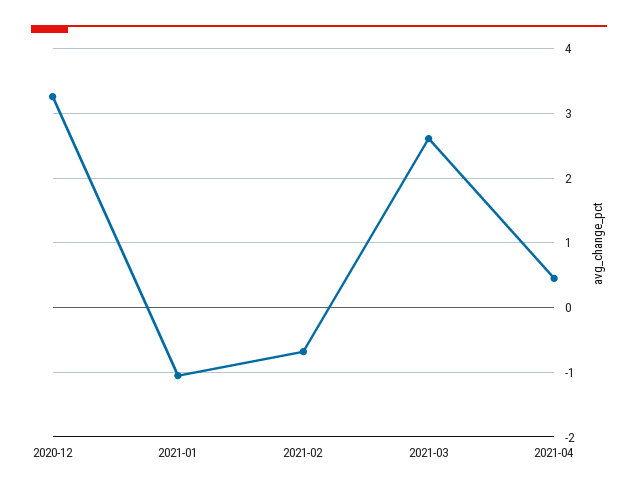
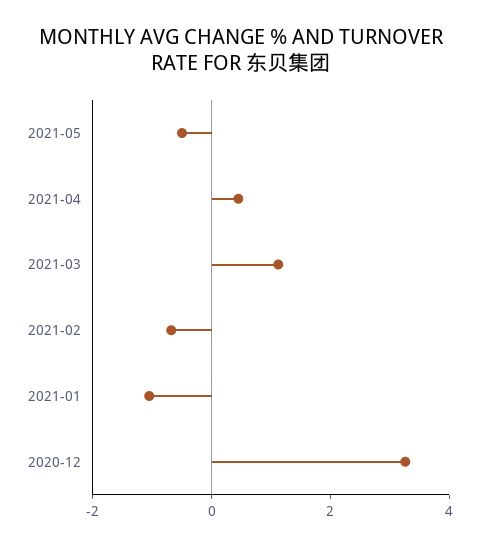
2021-03: 2.6 -> 1
2021-05: none -> -0.5

